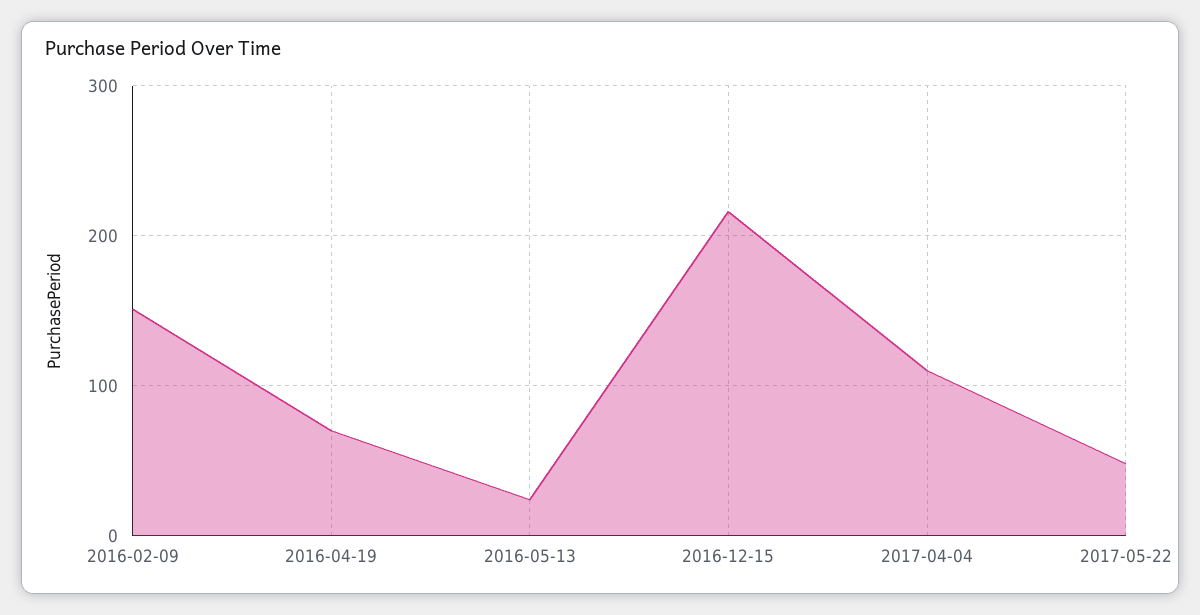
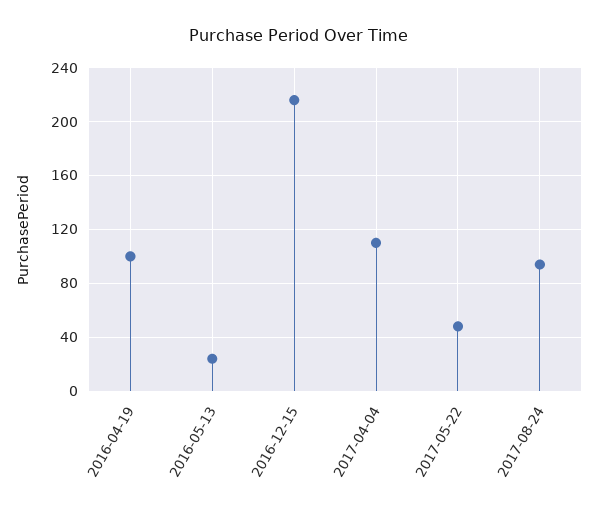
2016-02-09: 150 -> none
2016-04-19: 70 -> 100
2017-08-24: none -> 95

